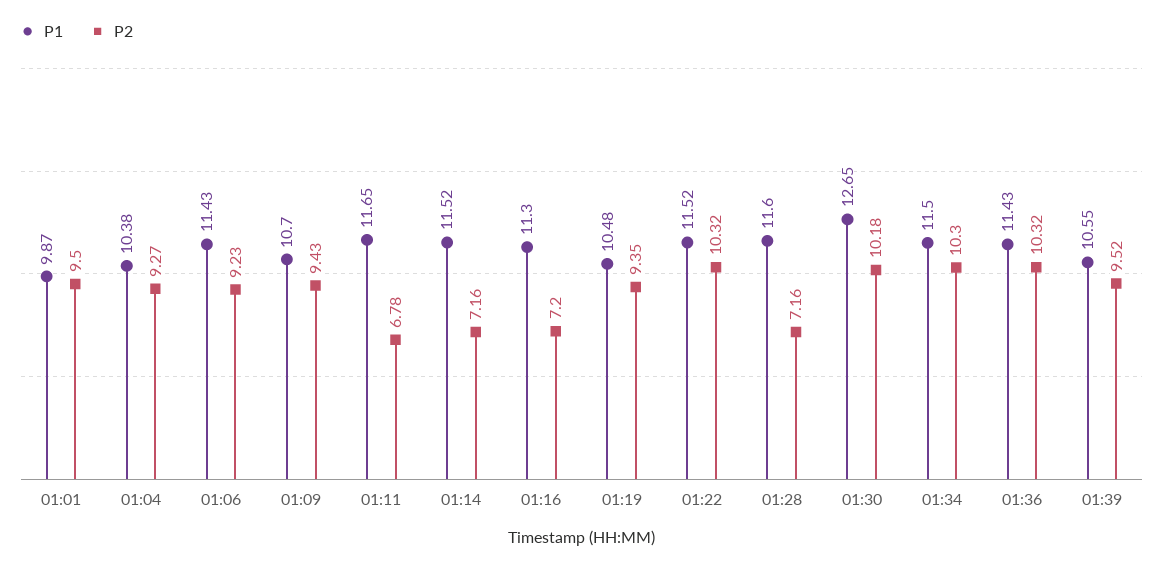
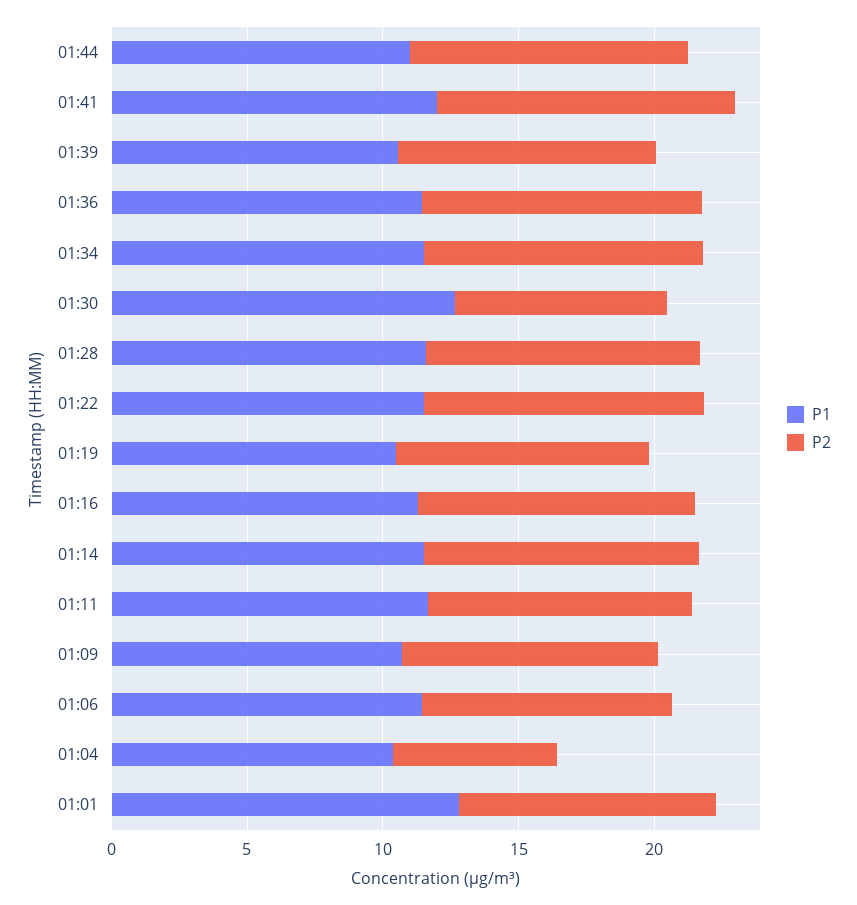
P1, 01:01: 9.87 -> 13
P2, 01:04: 9.27 -> 6
P2, 01:11: 6.78 -> 10
P2, 01:14: 7.16 -> 10
P2, 01:16: 7.2 -> 10
P2, 01:28: 7.16 -> 10
P2, 01:30: 10.18 -> 8
P1, 01:44: none -> 11
P2, 01:44: none -> 10
P1, 01:41: none -> 12
P2, 01:41: none -> 11

